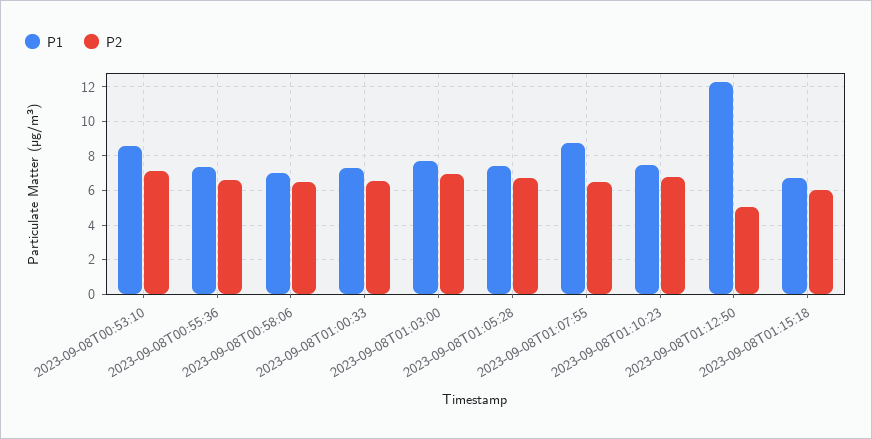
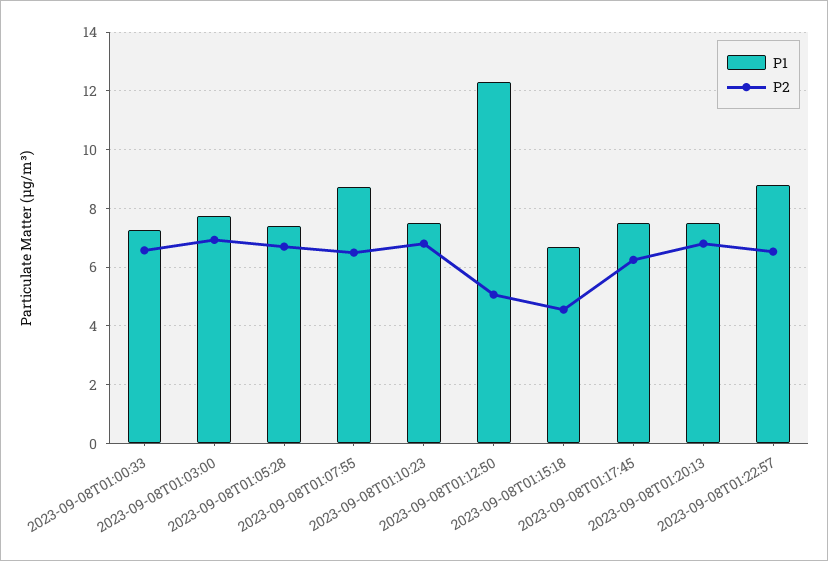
P1, 2023-09-08T00:53:10: 8.5 -> none
P2, 2023-09-08T00:53:10: 7 -> none
P1, 2023-09-08T00:55:36: 7.5 -> none
P2, 2023-09-08T00:55:36: 6.5 -> none
P1, 2023-09-08T00:58:06: 7 -> none
P2, 2023-09-08T00:58:06: 6.5 -> none
P2, 2023-09-08T01:15:18: 6 -> 4.5
P1, 2023-09-08T01:17:45: none -> 7.5
P2, 2023-09-08T01:17:45: none -> 6.25
P1, 2023-09-08T01:20:13: none -> 7.5
P2, 2023-09-08T01:20:13: none -> 6.75
P1, 2023-09-08T01:22:57: none -> 8.75
P2, 2023-09-08T01:22:57: none -> 6.5

